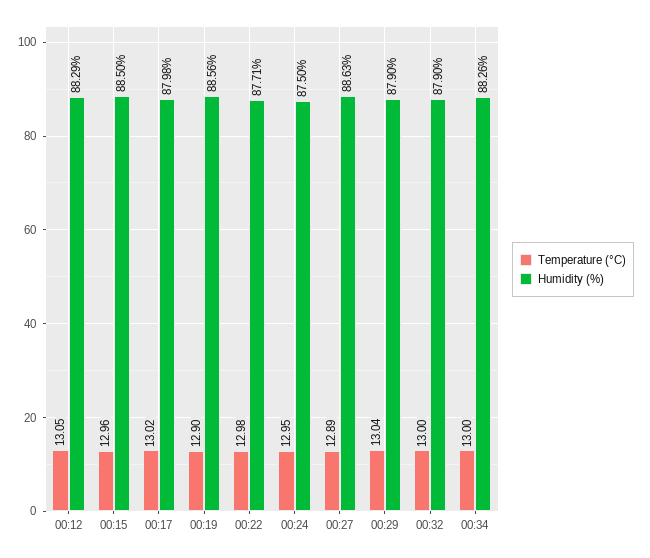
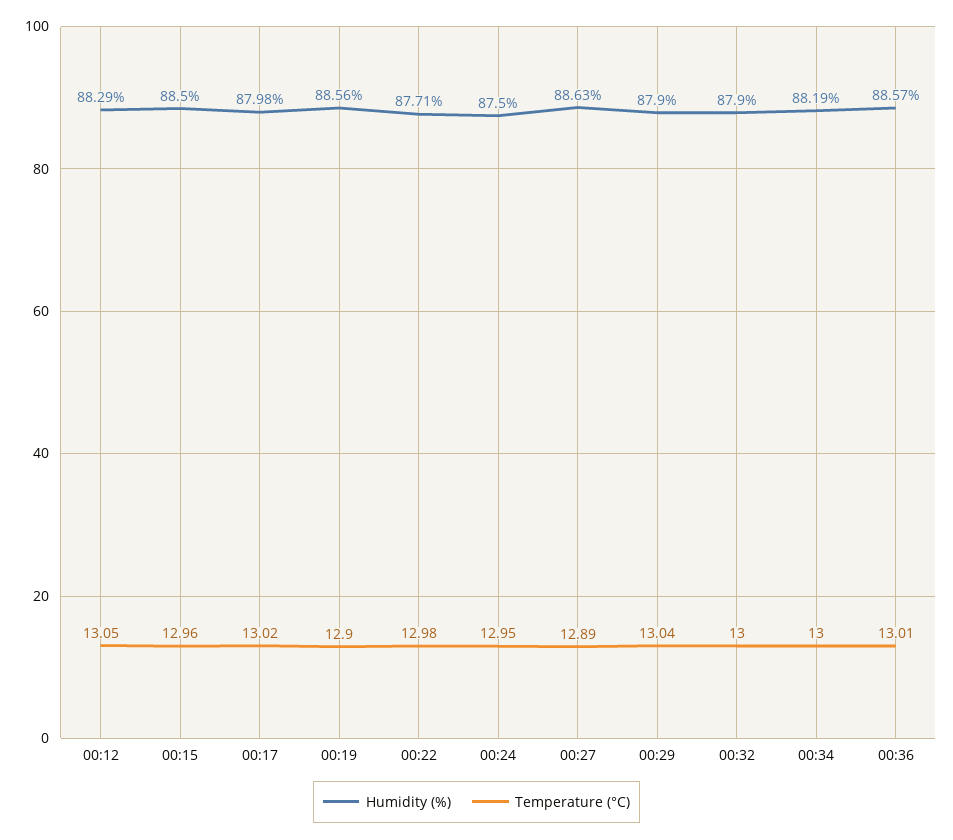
Humidity (%), 00:34: 88.26 -> 88.19
Humidity (%), 00:36: none -> 88.57
Temperature (°C), 00:36: none -> 13.01

